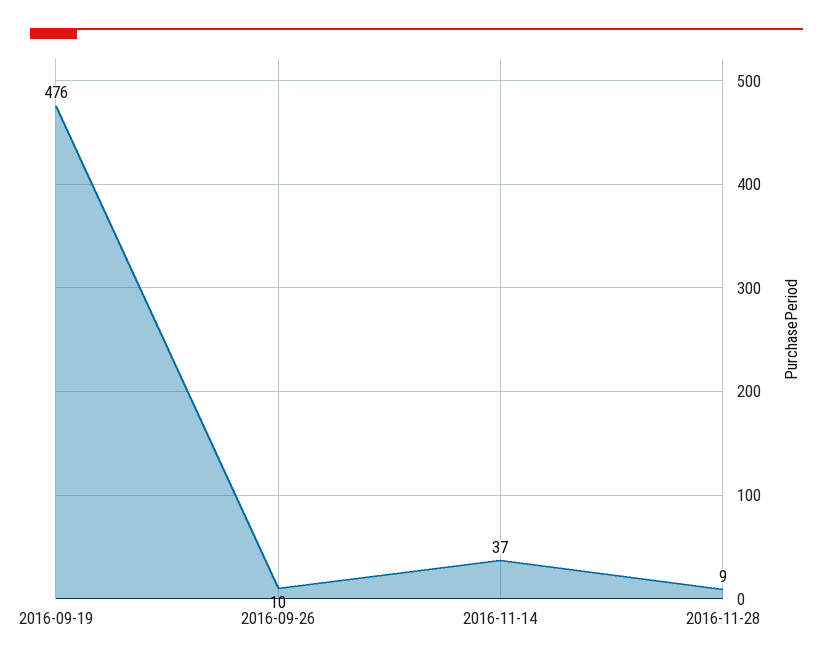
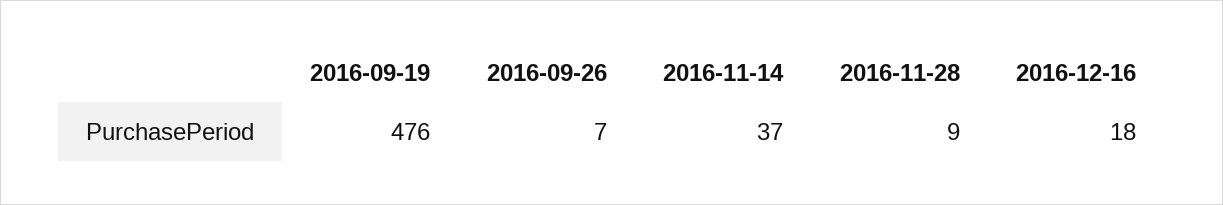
2016-09-26: 10 -> 7
2016-12-16: none -> 18

